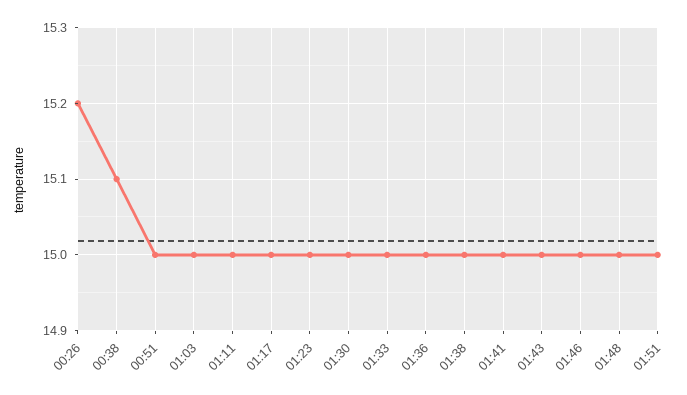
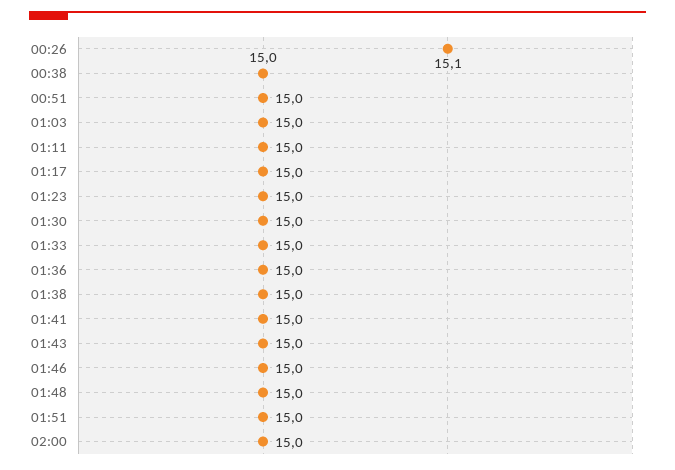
00:26: 15.2 -> 15.1
00:38: 15.1 -> 15
02:00: none -> 15

